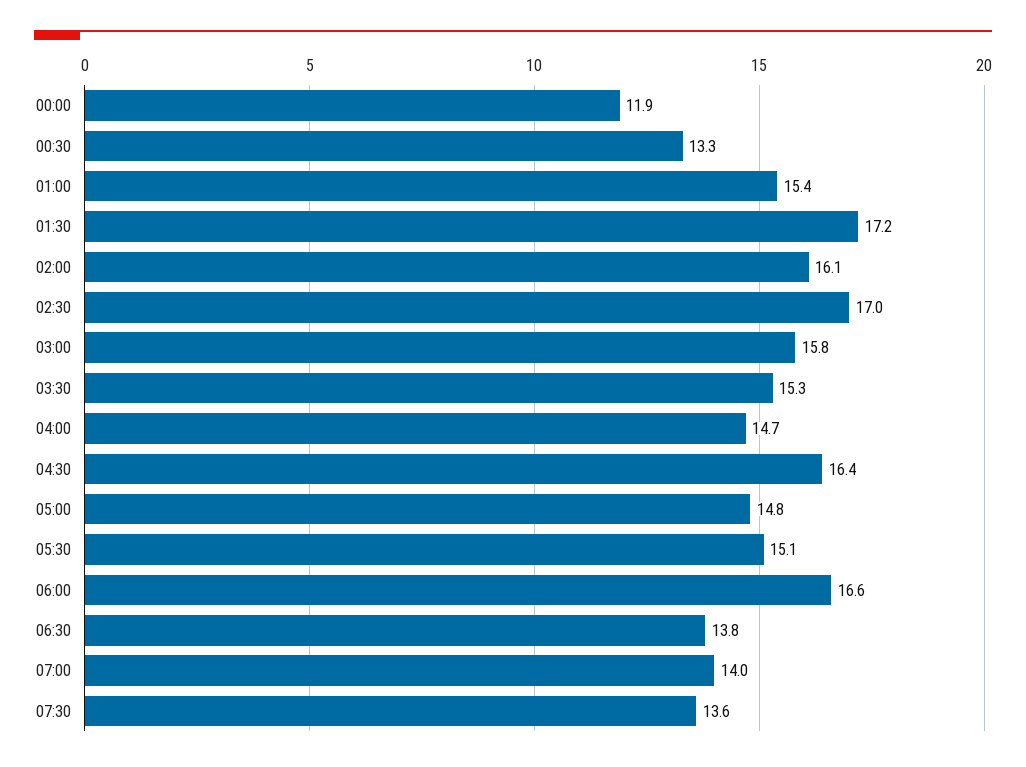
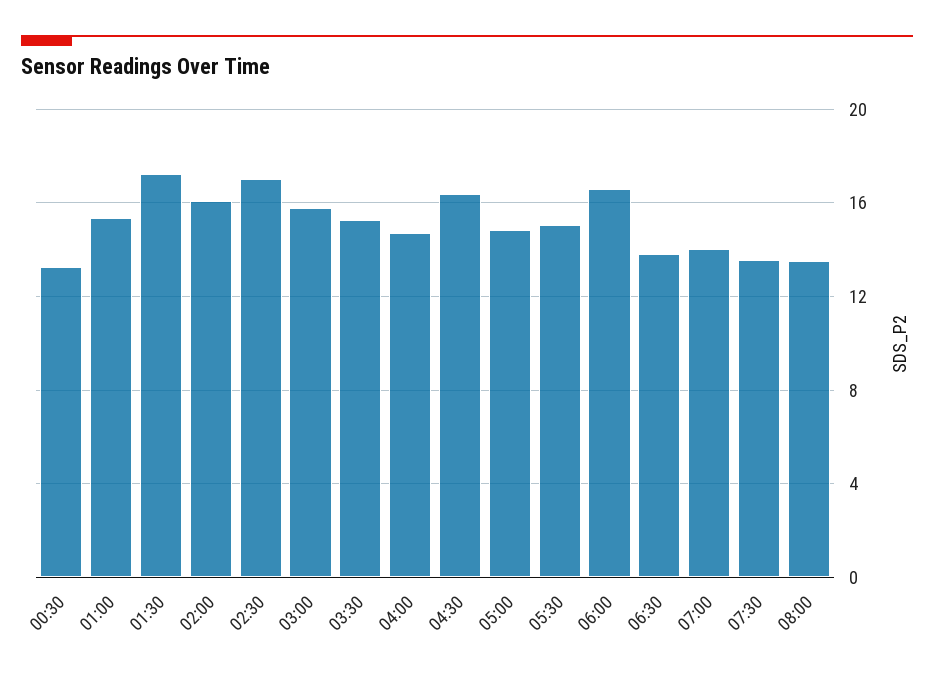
00:00: 11.9 -> none
08:00: none -> 13.5

